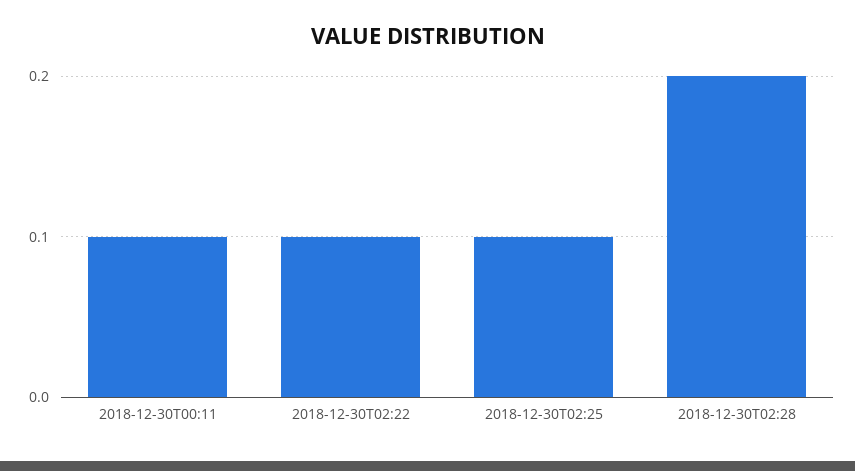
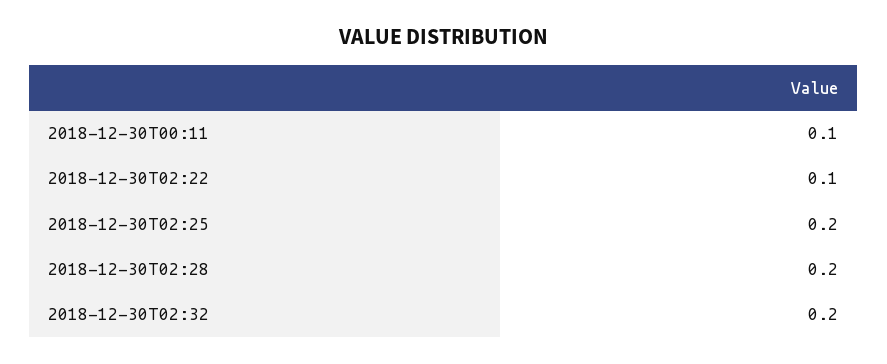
2018-12-30T02:25: 0.1 -> 0.2
2018-12-30T02:32: none -> 0.2

